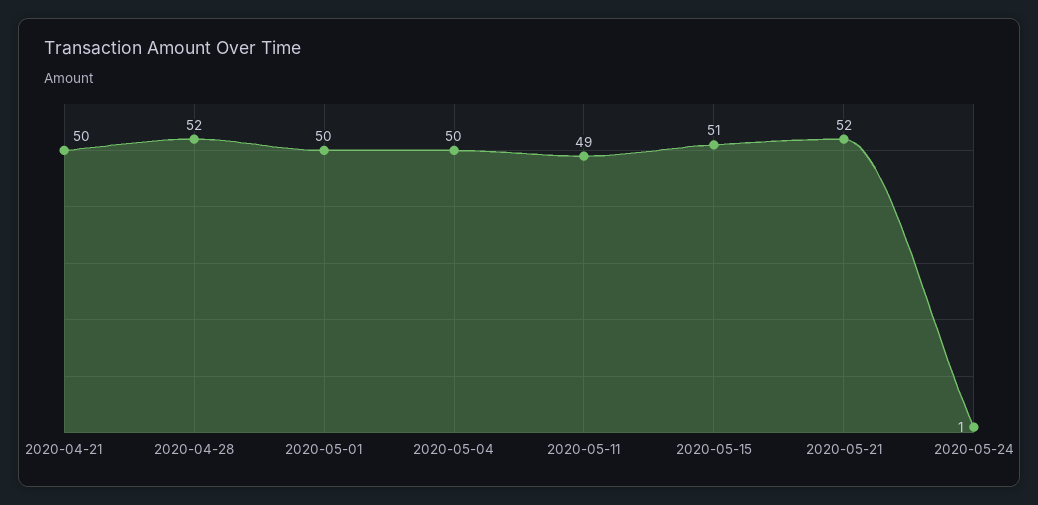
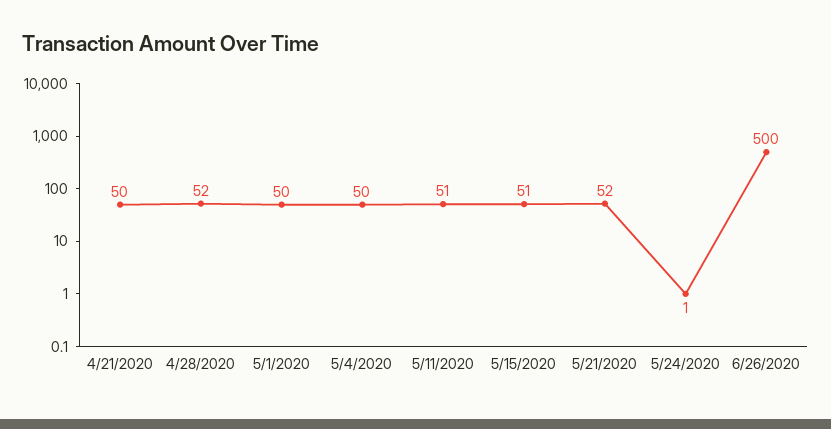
2020-05-11: 49 -> 51
6/26/2020: none -> 500

